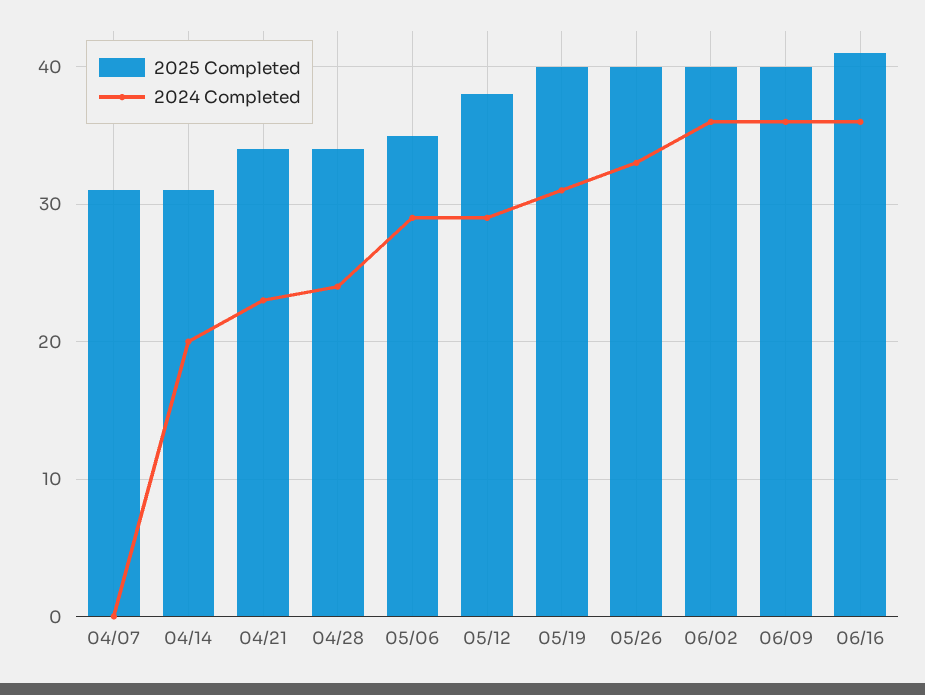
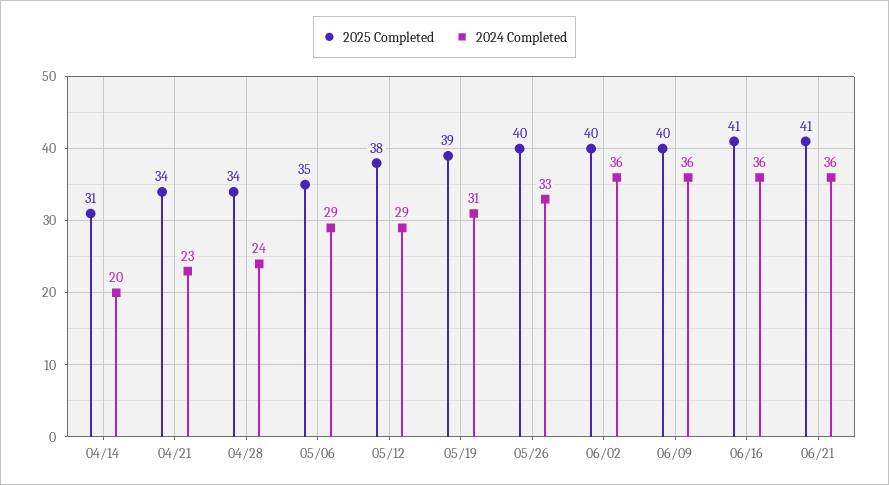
2025 Completed, 04/07: 31 -> none
2024 Completed, 04/07: 0 -> none
2025 Completed, 05/19: 40 -> 39
2025 Completed, 06/21: none -> 41
2024 Completed, 06/21: none -> 36

